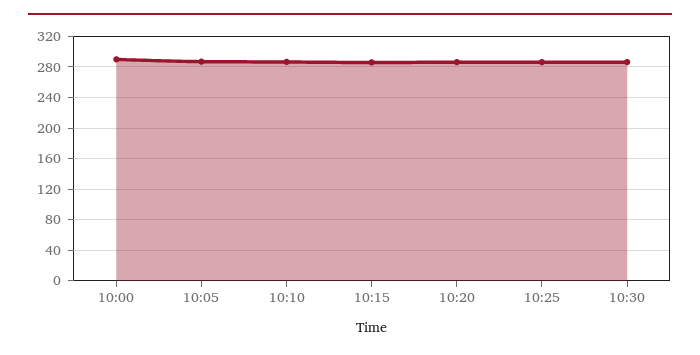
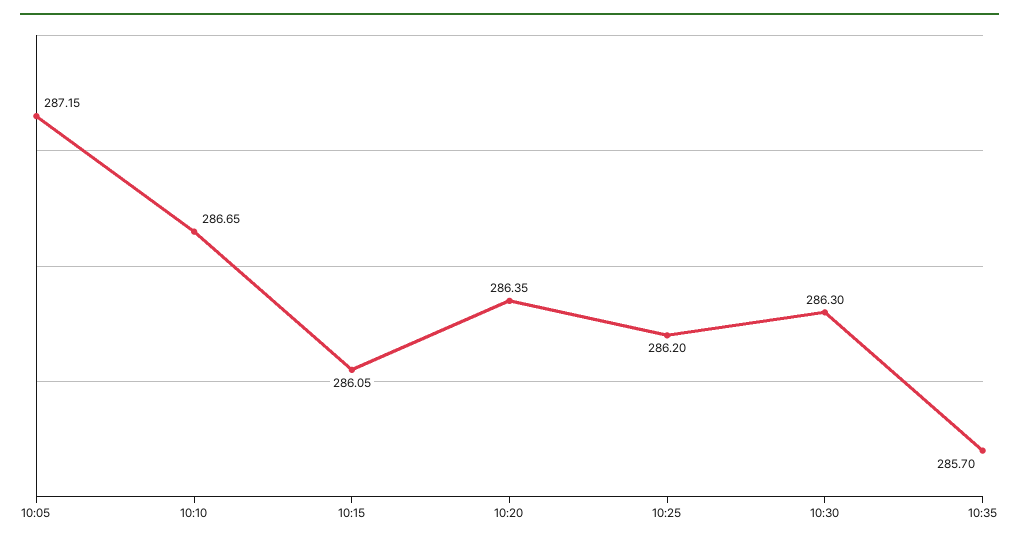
10:00: 290 -> none
10:35: none -> 285.7

